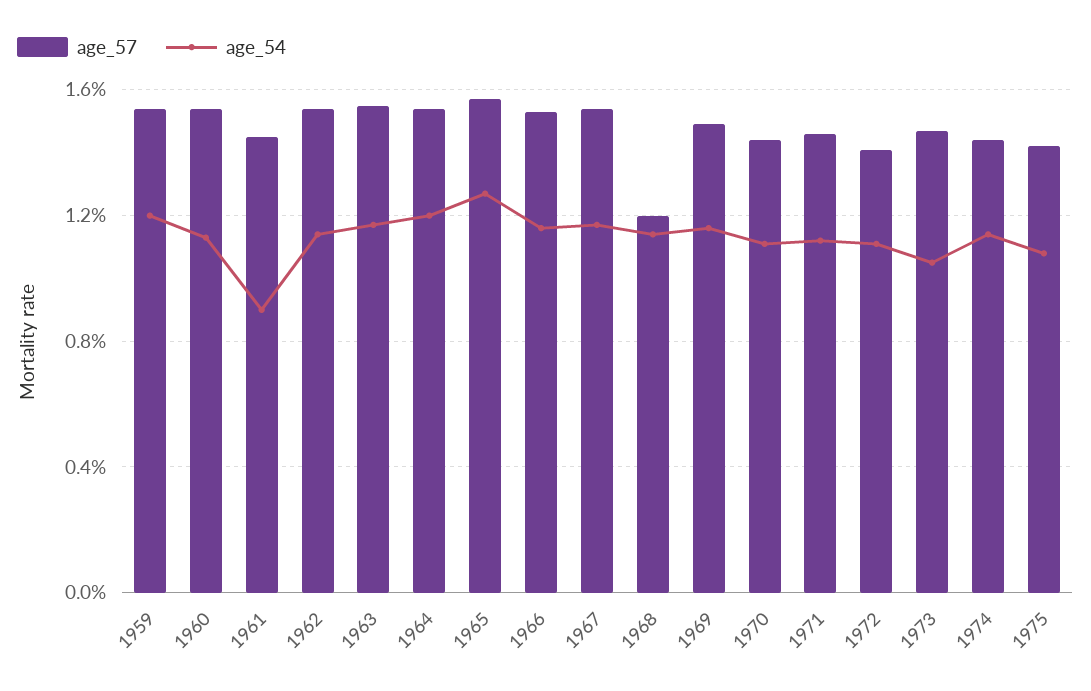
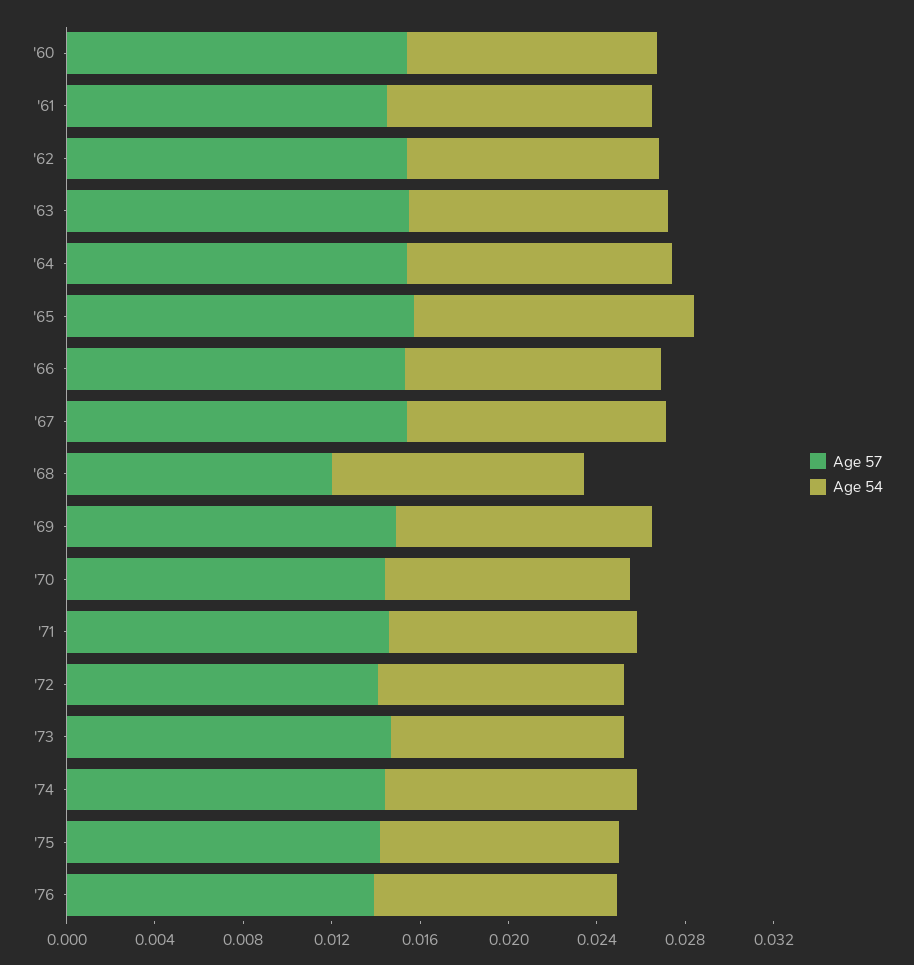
age_57, 1959: 0.0155 -> none
age_54, 1959: 0.012 -> none
age_54, 1961: 0.009 -> 0.012
age_57, '76: none -> 0.014
age_54, '76: none -> 0.011

